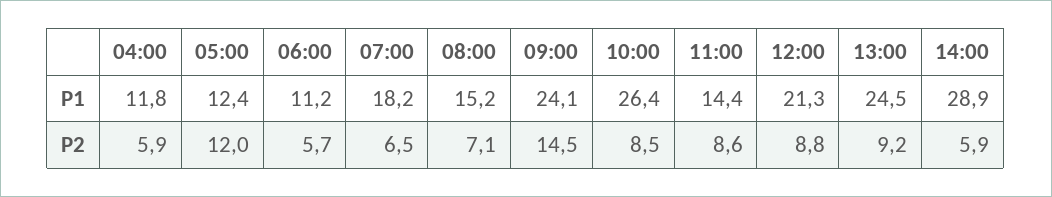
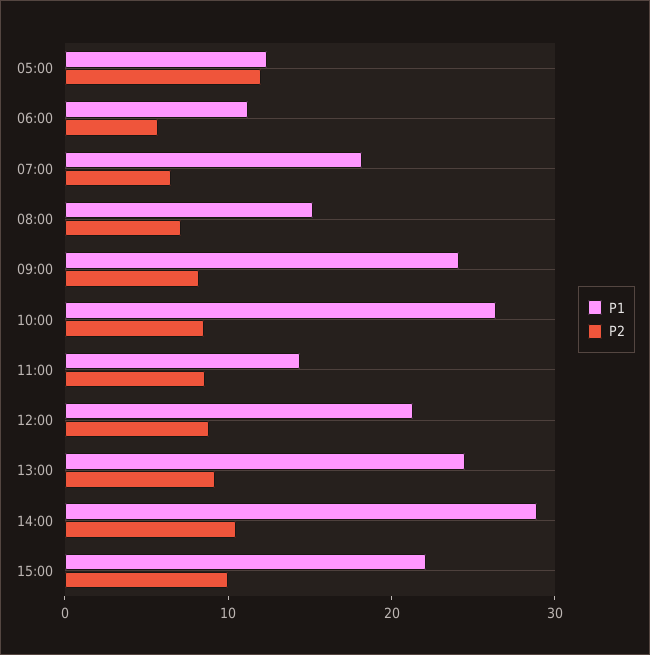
P1, 04:00: 11.8 -> none
P2, 04:00: 5.9 -> none
P2, 09:00: 14.5 -> 8
P2, 14:00: 5.9 -> 10
P1, 15:00: none -> 22
P2, 15:00: none -> 10

